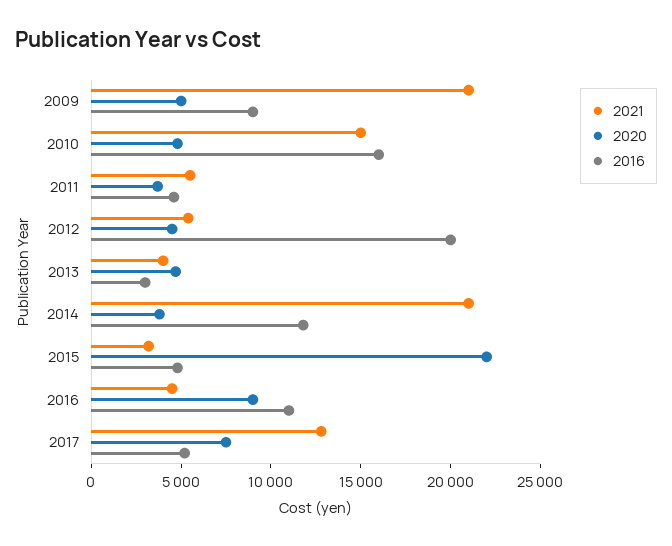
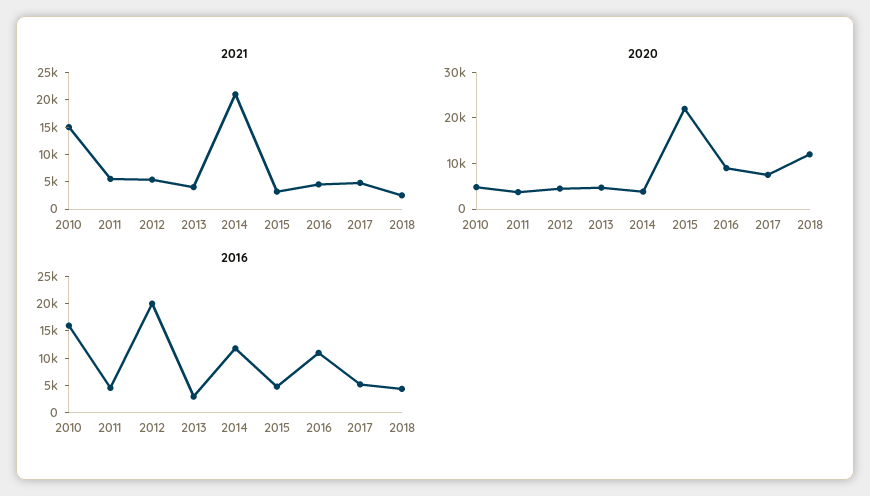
2021, 2009: 21000 -> none
2020, 2009: 5000 -> none
2016, 2009: 9000 -> none
2021, 2017: 13000 -> 5000
2021, 2018: none -> 2500
2020, 2018: none -> 12000
2016, 2018: none -> 5000

